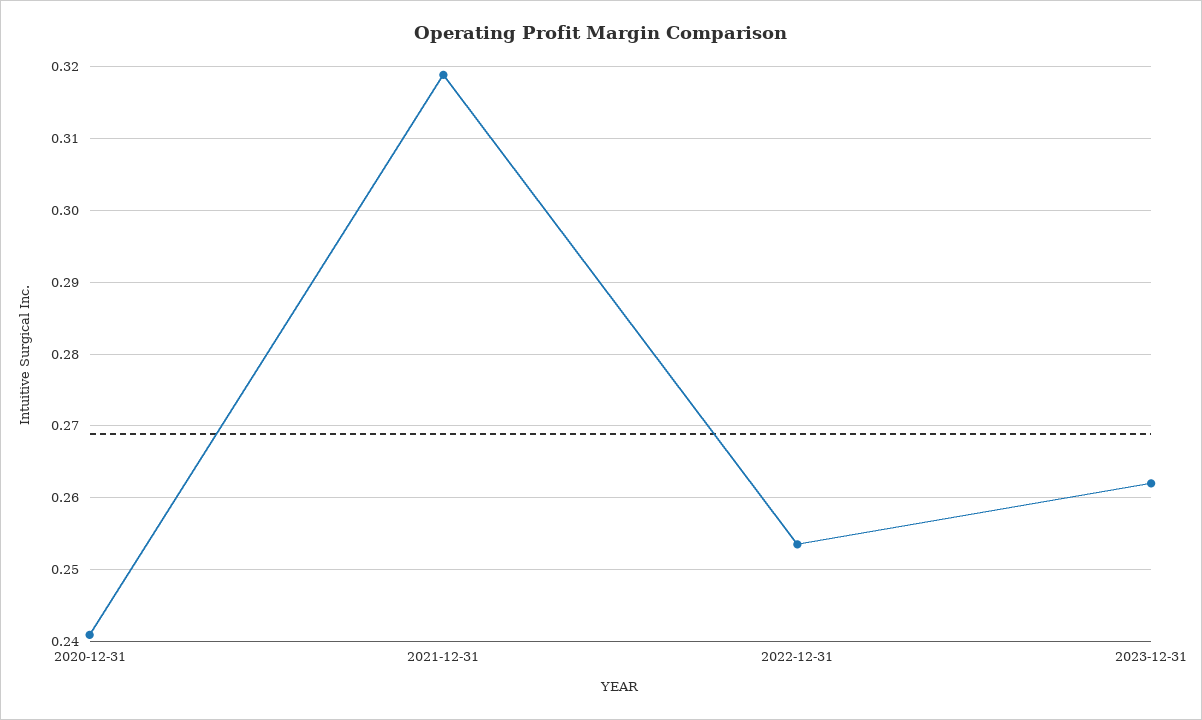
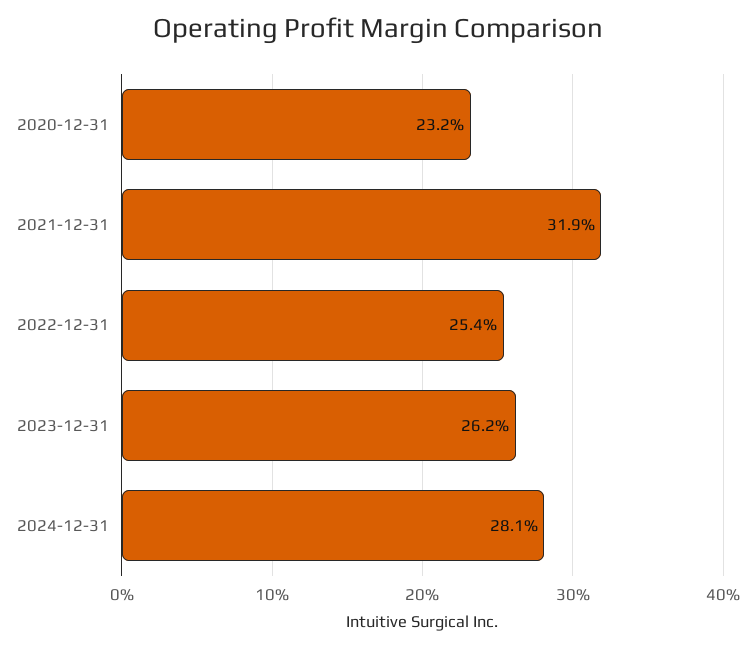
2020-12-31: 0.241 -> 0.232
2024-12-31: none -> 0.281

